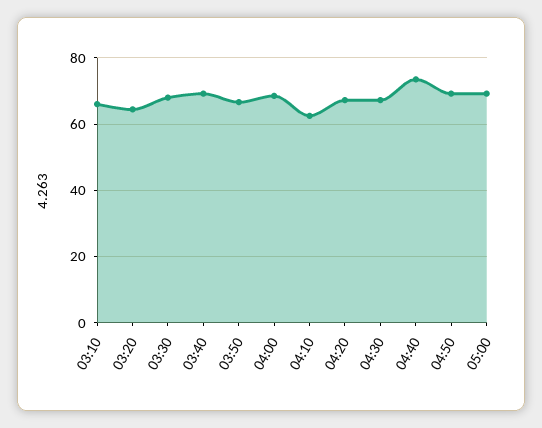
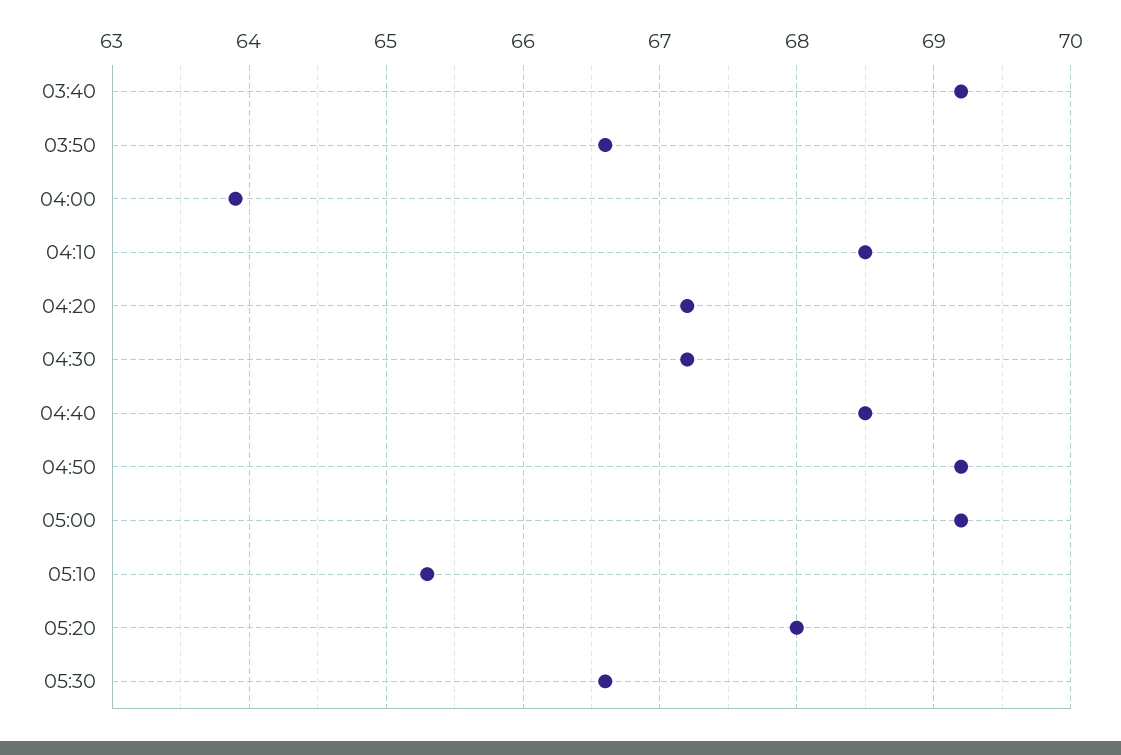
03:10: 66 -> none
03:20: 64 -> none
03:30: 68 -> none
04:00: 68 -> 63.9
04:10: 62 -> 68.5
04:40: 74 -> 68.5
05:10: none -> 65.3
05:20: none -> 68
05:30: none -> 66.6

